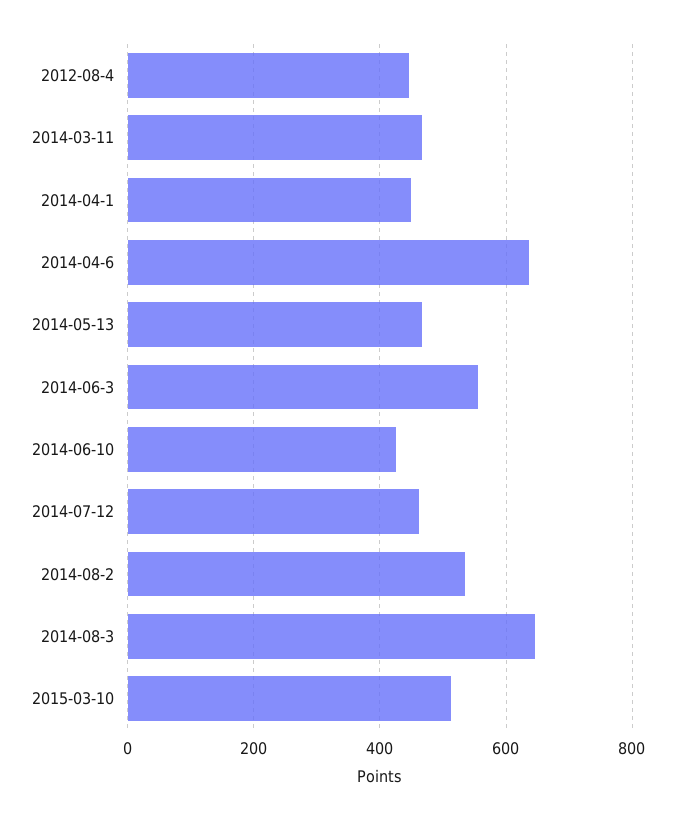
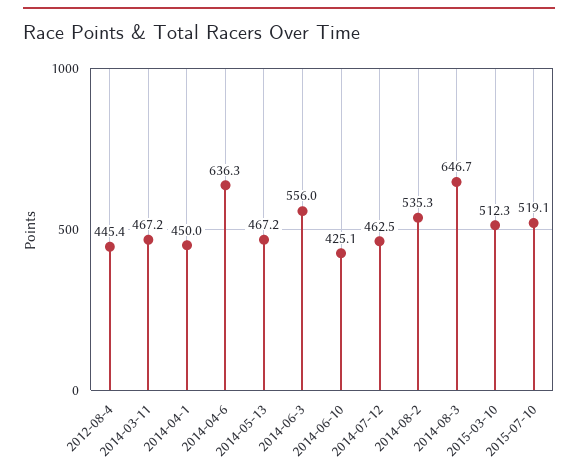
2015-07-10: none -> 519.1

